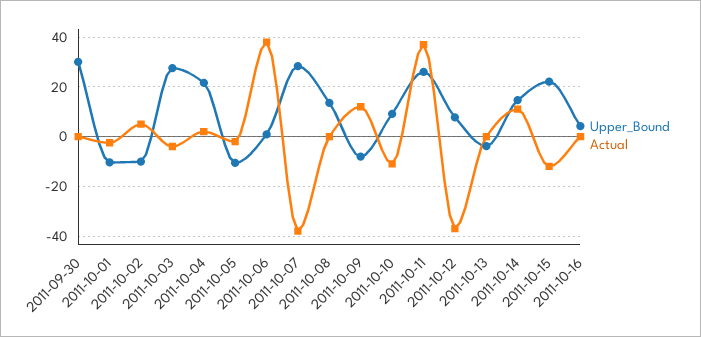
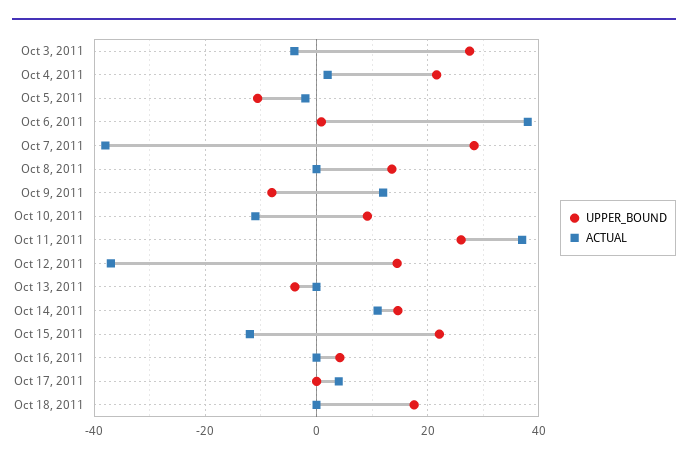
Upper_Bound, 2011-09-30: 30 -> none
Actual, 2011-09-30: 0 -> none
Upper_Bound, 2011-10-01: -10 -> none
Actual, 2011-10-01: -2.5 -> none
Upper_Bound, 2011-10-02: -10 -> none
Actual, 2011-10-02: 5 -> none
Upper_Bound, 2011-10-12: 7.5 -> 14
Upper_Bound, Oct 17, 2011: none -> 0
Actual, Oct 17, 2011: none -> 4
Upper_Bound, Oct 18, 2011: none -> 18
Actual, Oct 18, 2011: none -> 0

